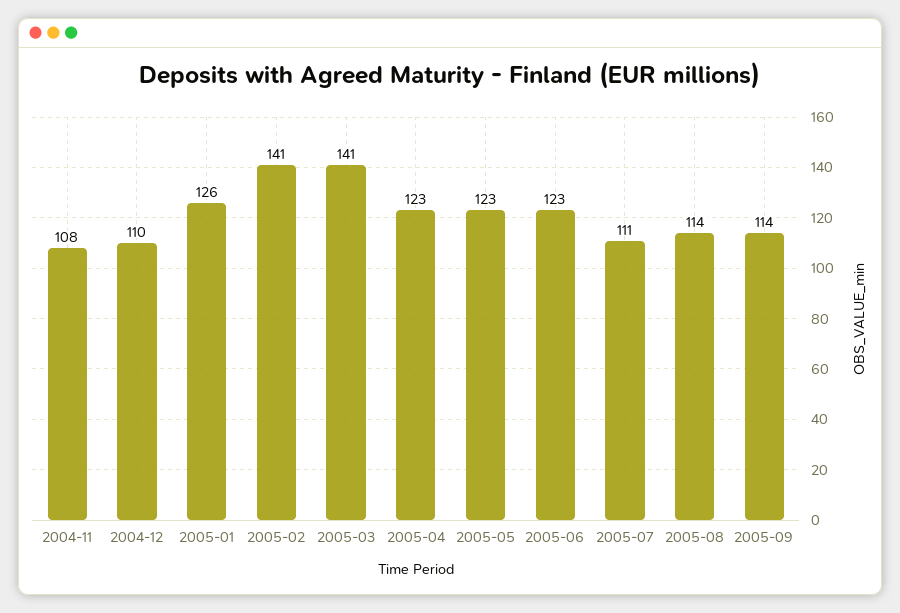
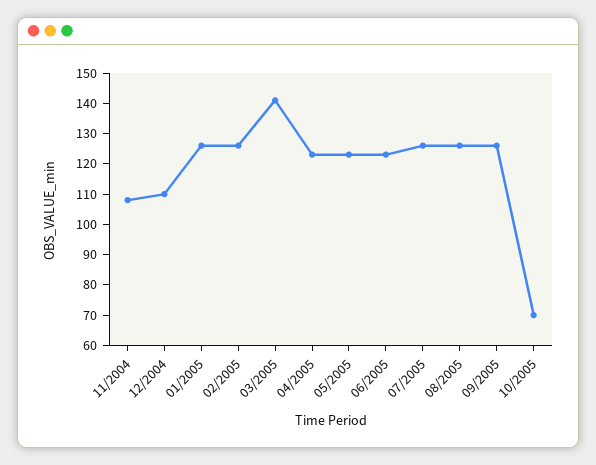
2005-02: 141 -> 125
2005-07: 111 -> 125
2005-08: 114 -> 125
2005-09: 114 -> 125
10/2005: none -> 70

